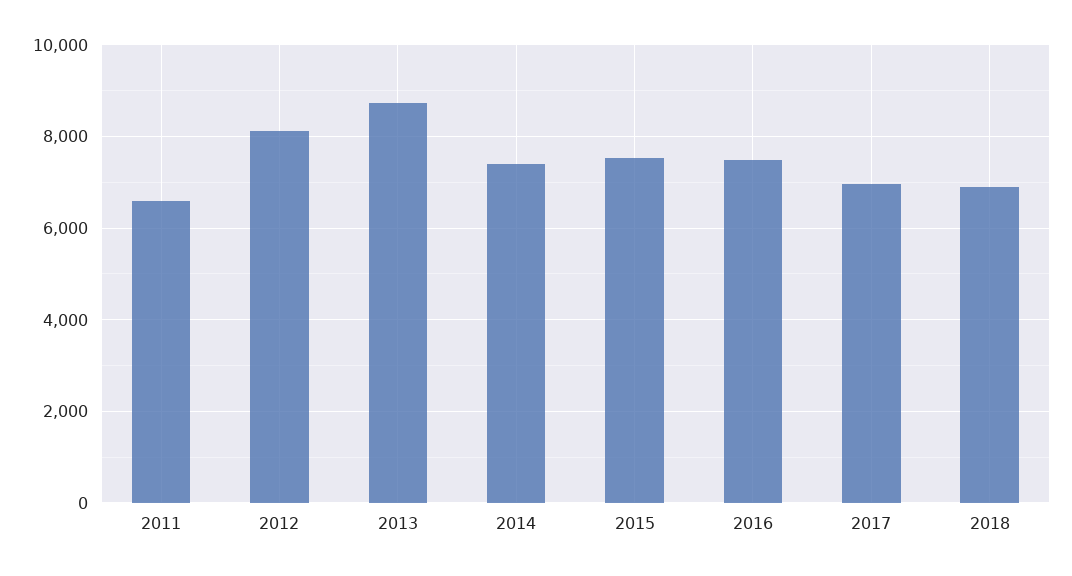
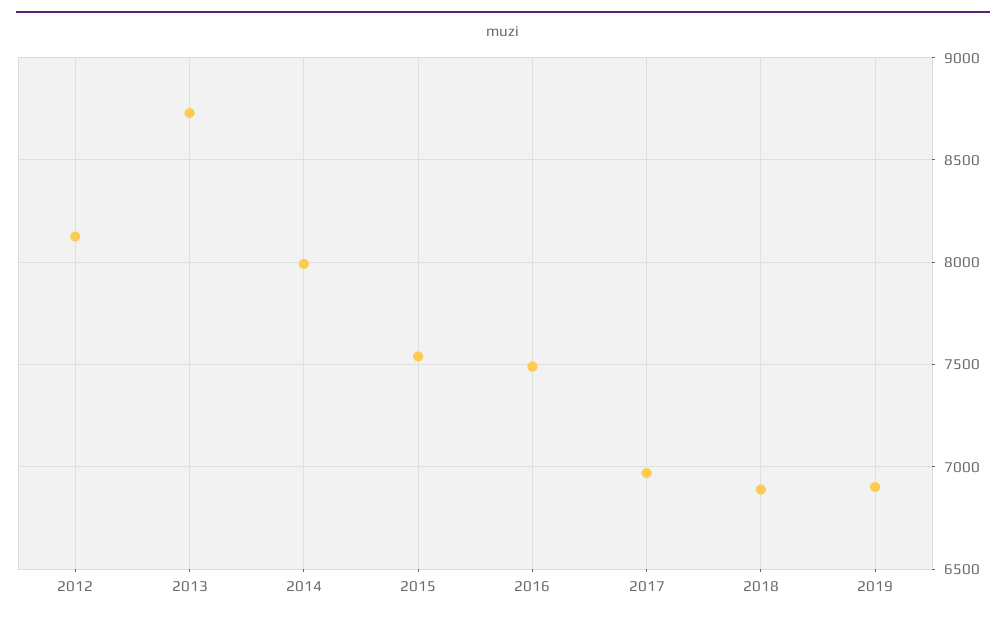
2011: 6600 -> none
2014: 7400 -> 8000
2019: none -> 6900

